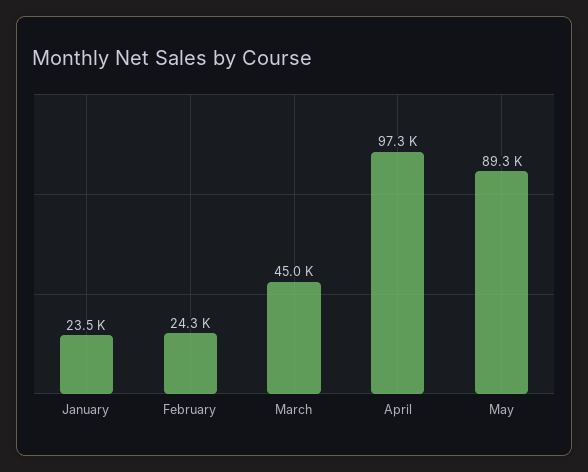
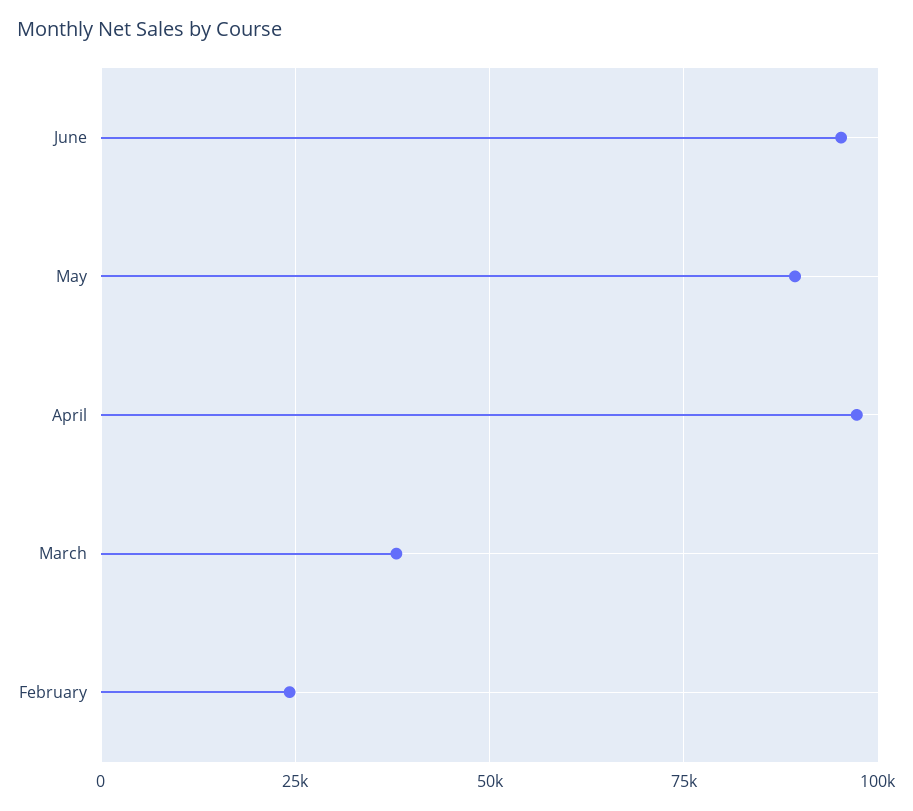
January: 23500 -> none
March: 45000 -> 37500
June: none -> 95000

